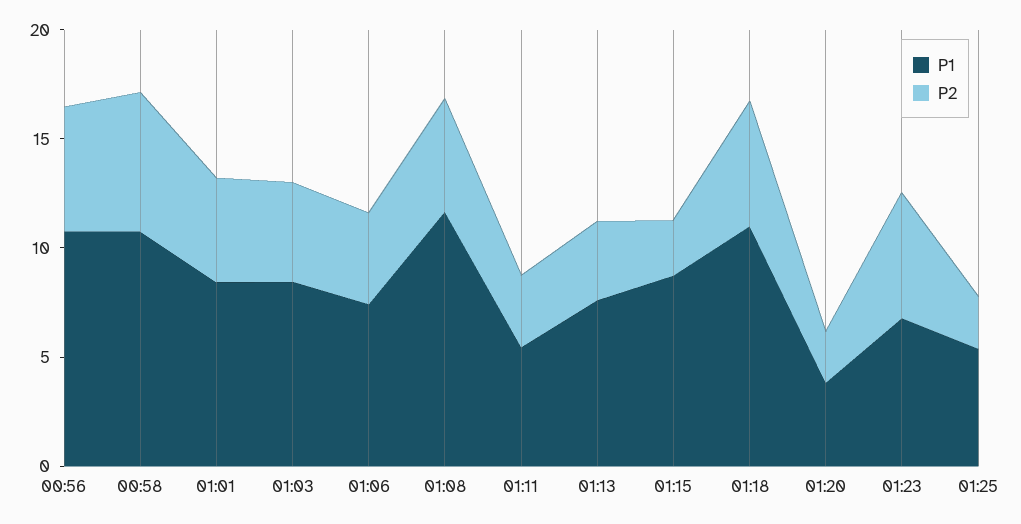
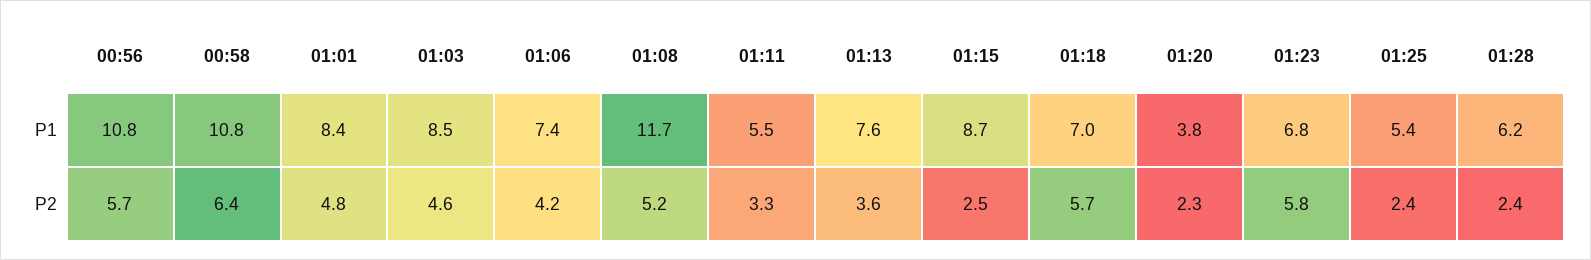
P1, 01:18: 11 -> 7
P1, 01:28: none -> 6.2
P2, 01:28: none -> 2.4

